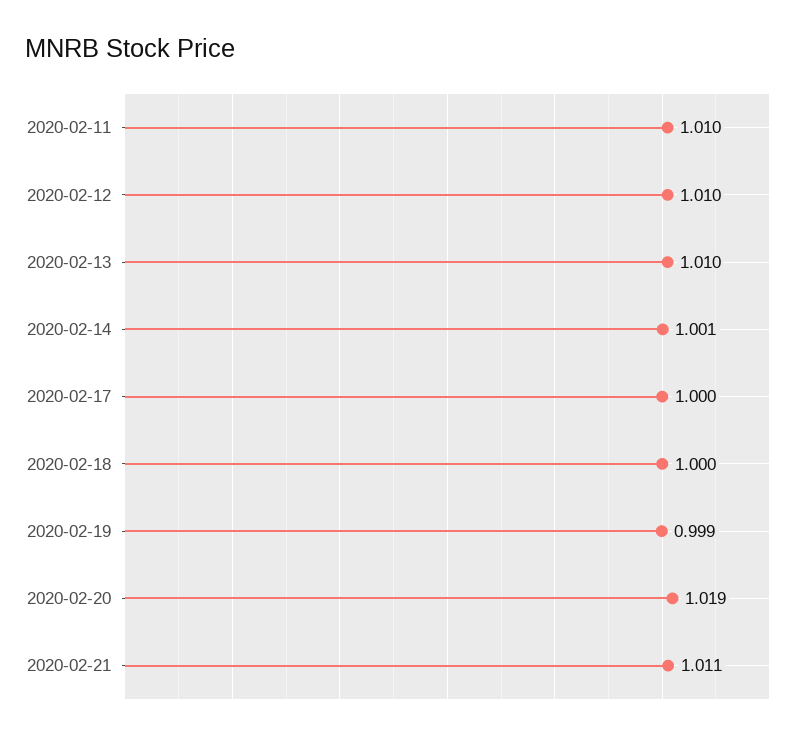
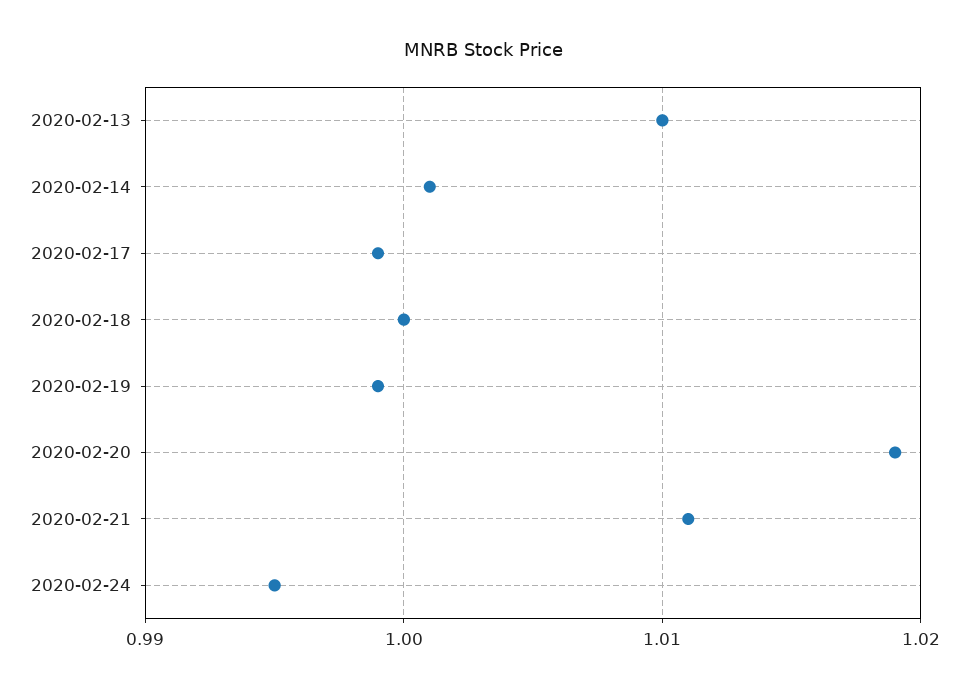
2020-02-11: 1.01 -> none
2020-02-12: 1.01 -> none
2020-02-17: 1 -> 0.999
2020-02-24: none -> 0.995

